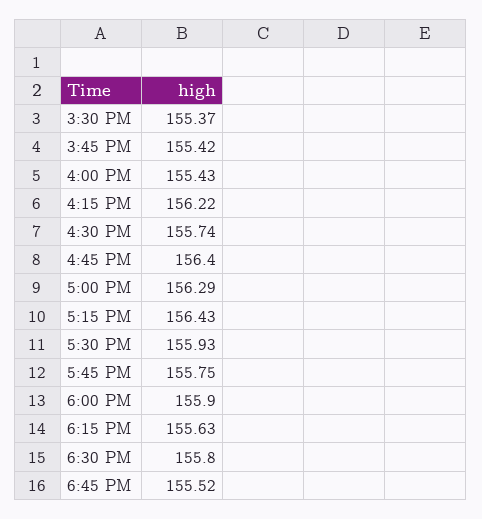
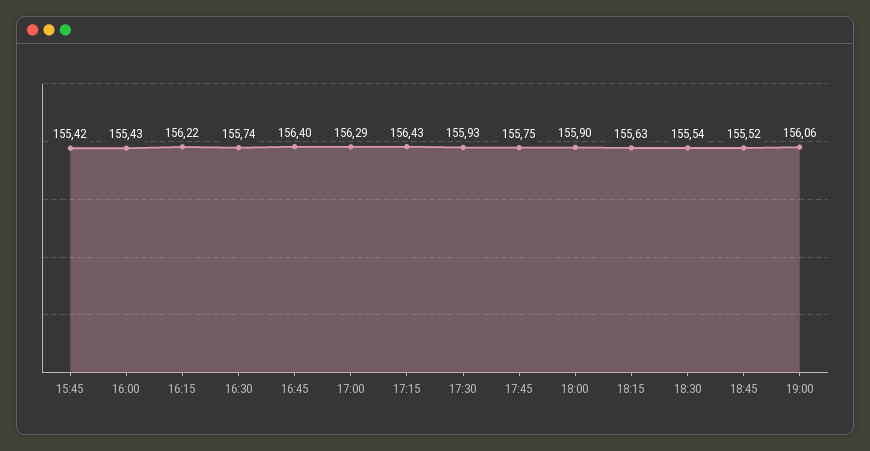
3:30 PM: 155.37 -> none
6:30 PM: 155.8 -> 155.54
19:00: none -> 156.06

